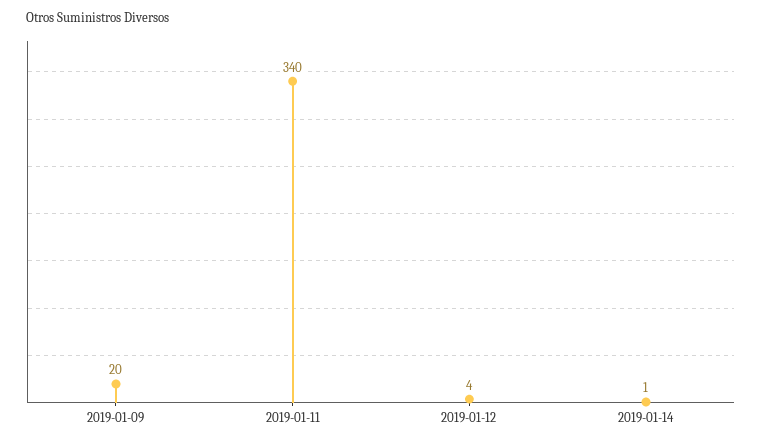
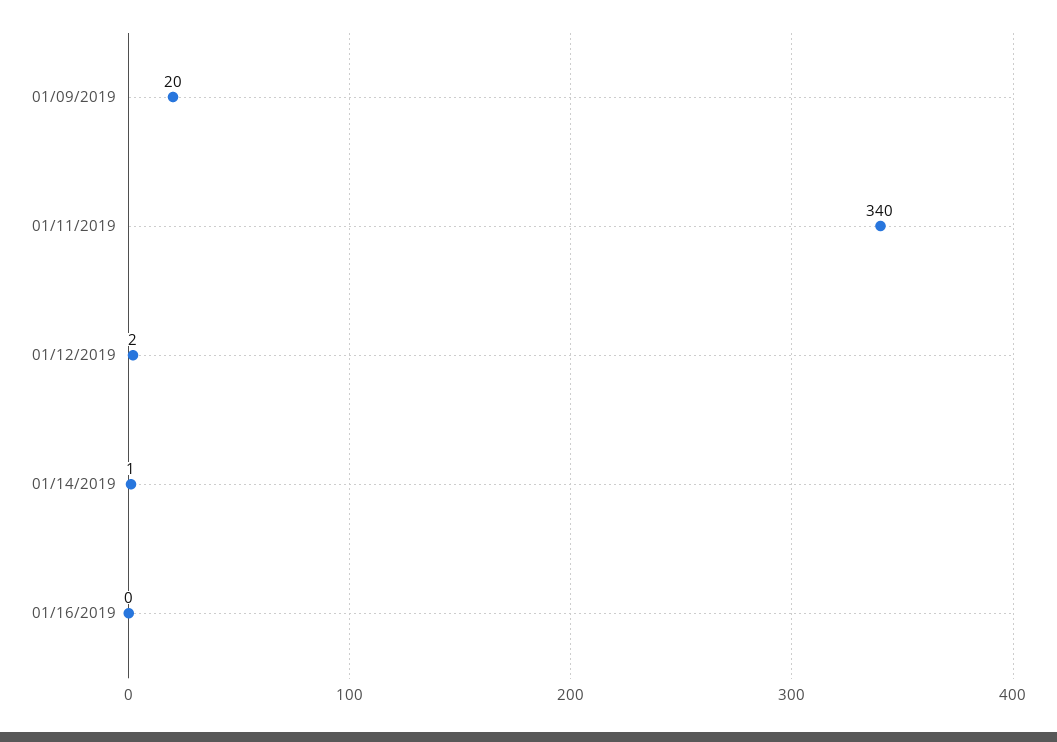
2019-01-12: 4 -> 2
01/16/2019: none -> 0

